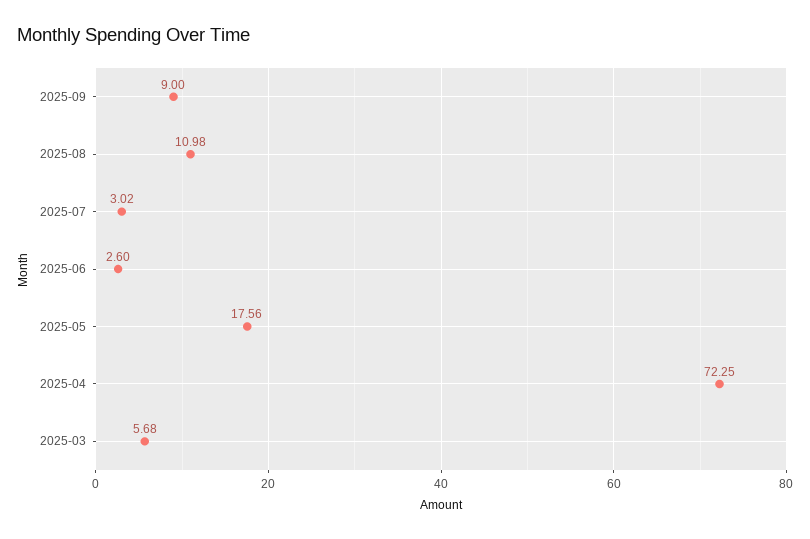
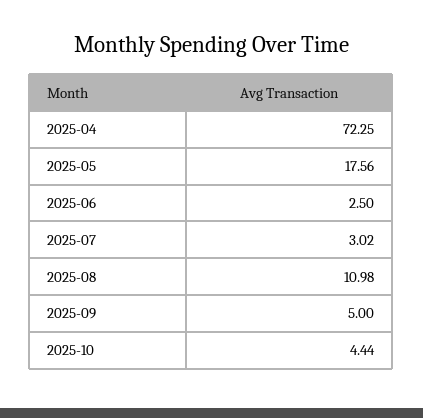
2025-09: 9 -> 5
2025-06: 2.6 -> 2.5
2025-03: 5.68 -> none
2025-10: none -> 4.44

